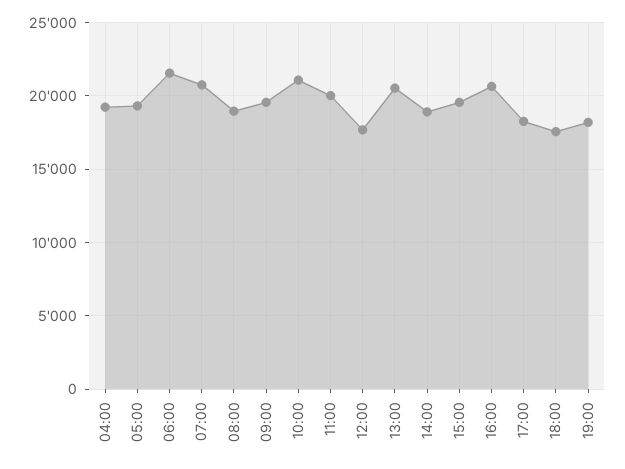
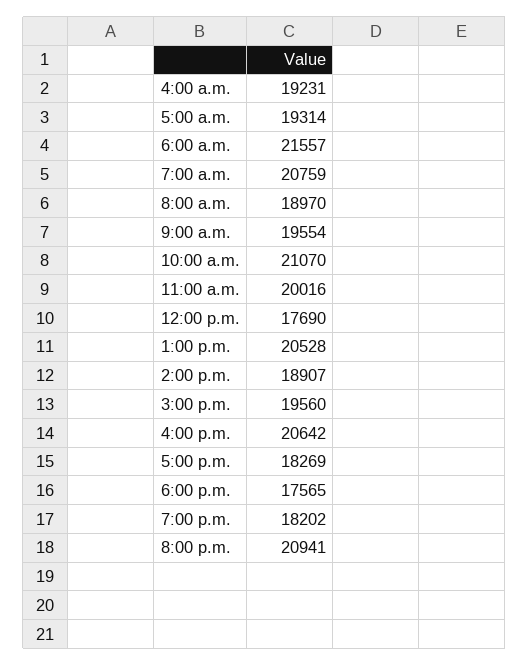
8:00 p.m.: none -> 20941

